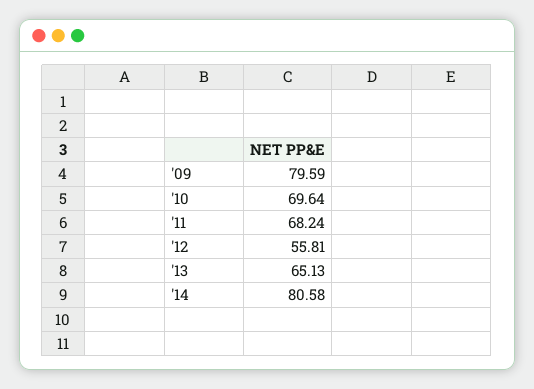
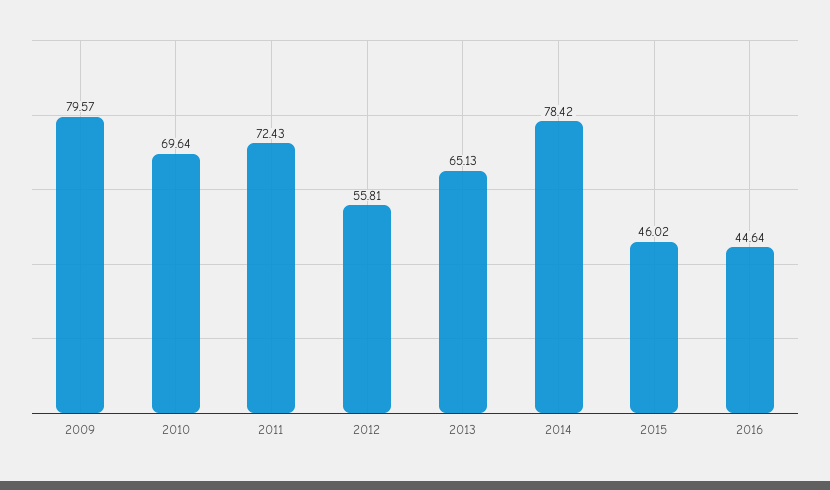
'09: 79.59 -> 79.57
'11: 68.24 -> 72.43
'14: 80.58 -> 78.42
2015: none -> 46.02
2016: none -> 44.64

